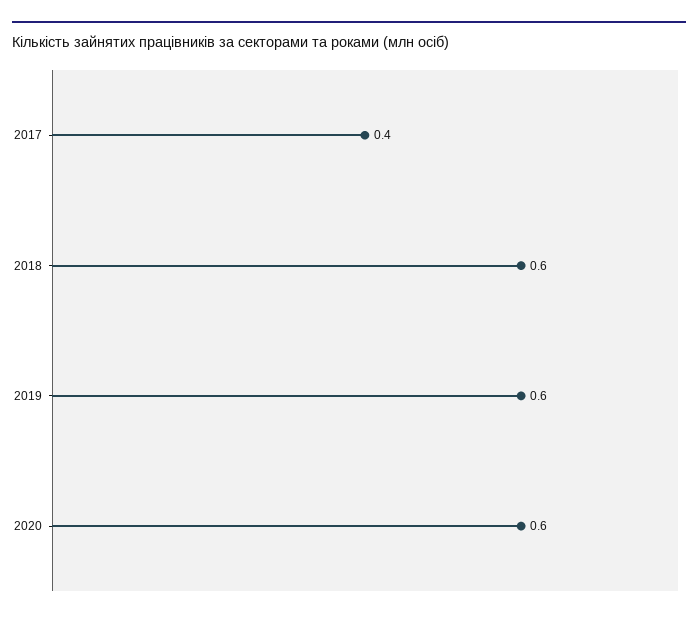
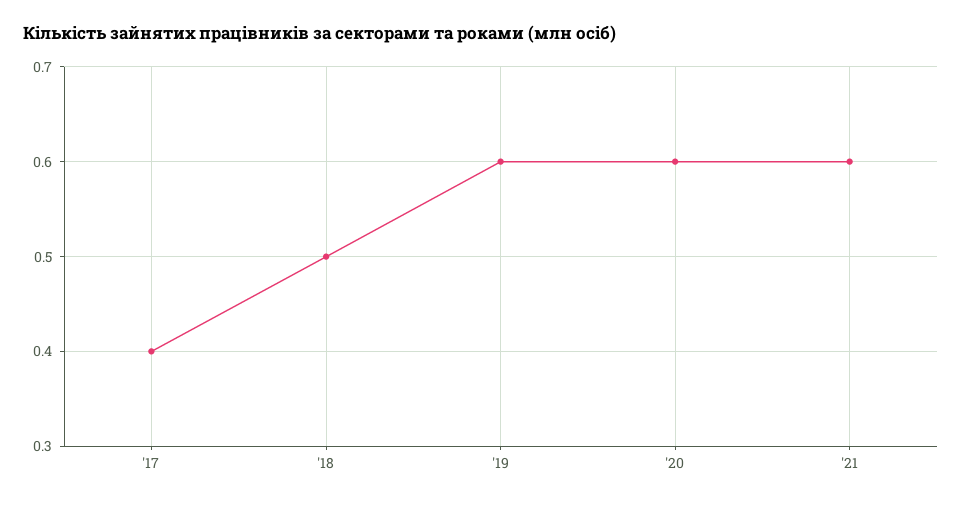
2018: 0.6 -> 0.5
'21: none -> 0.6

